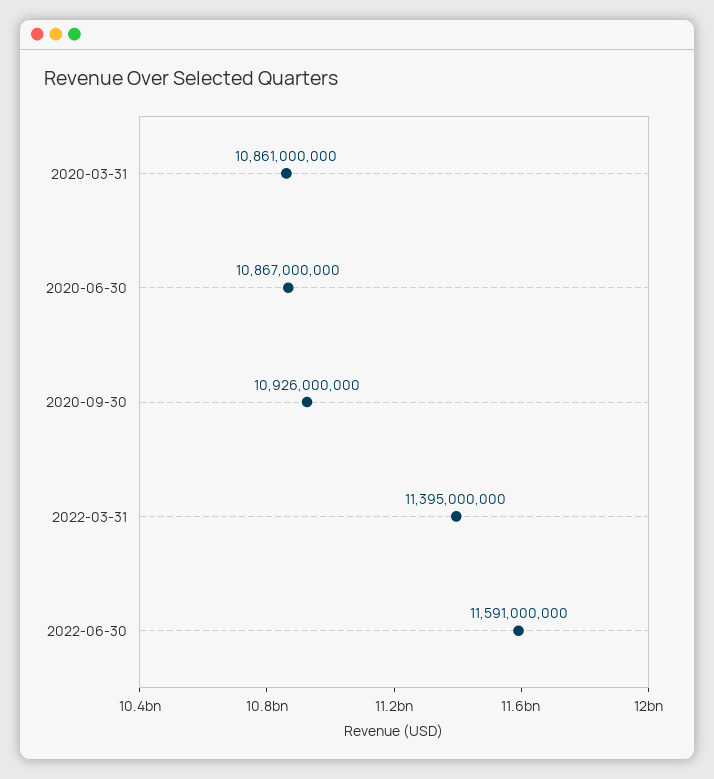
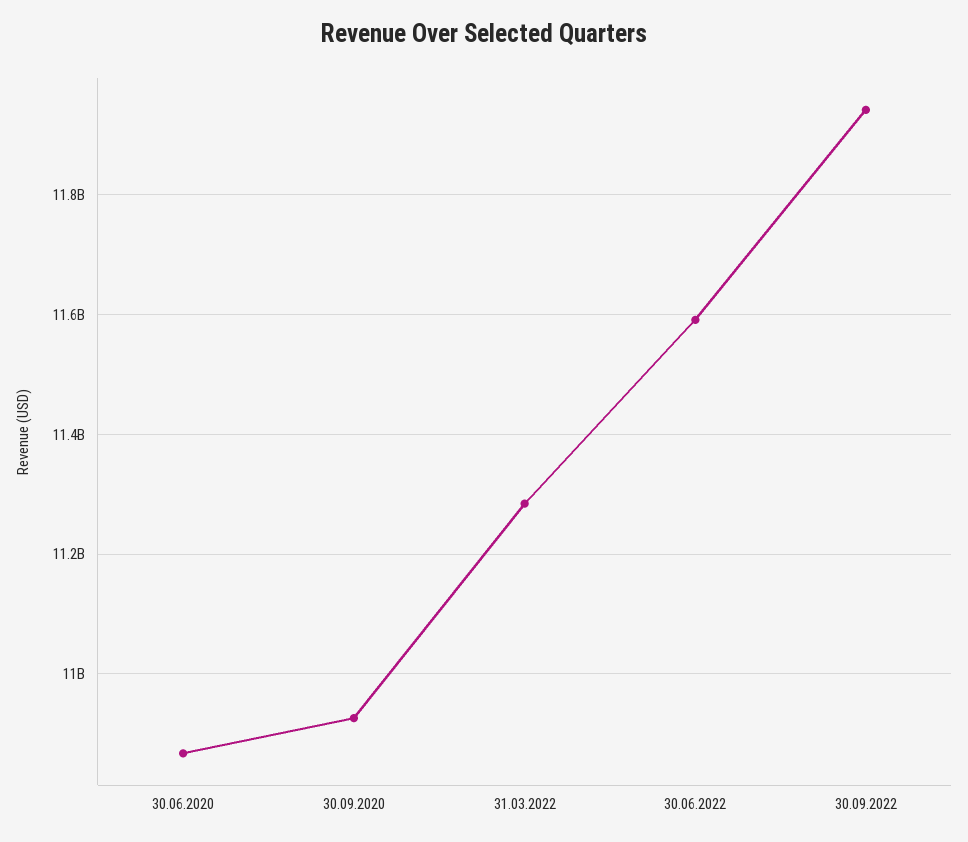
2020-03-31: 10861000000 -> none
2022-03-31: 11395000000 -> 11280000000
30.09.2022: none -> 11940000000

